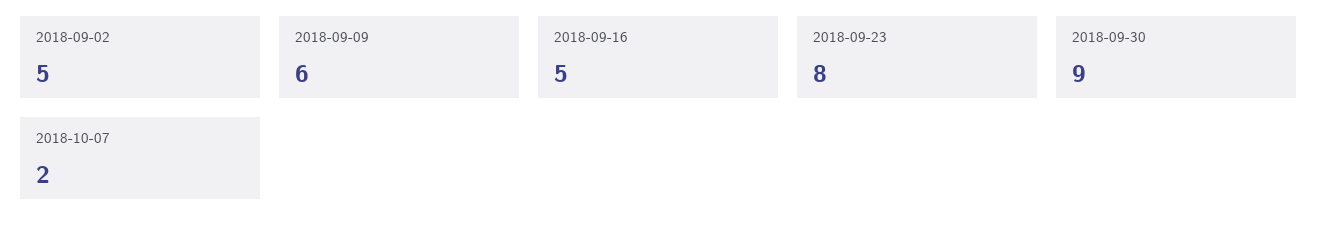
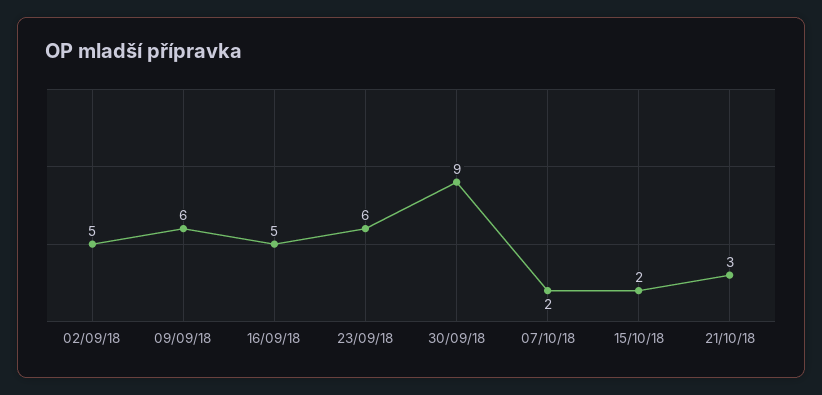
2018-09-23: 8 -> 6
15/10/18: none -> 2
21/10/18: none -> 3

